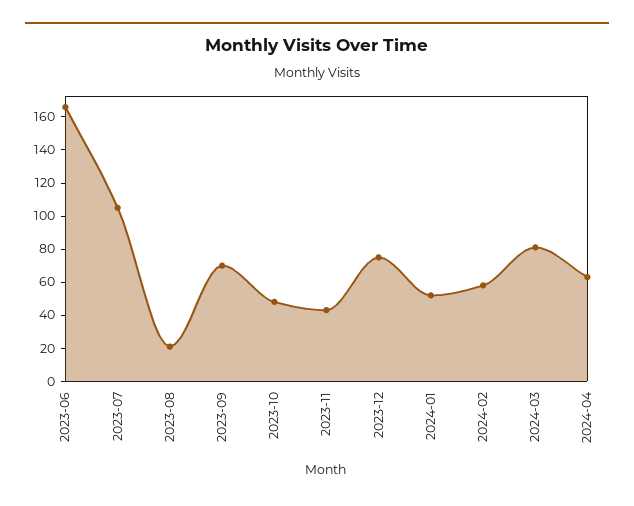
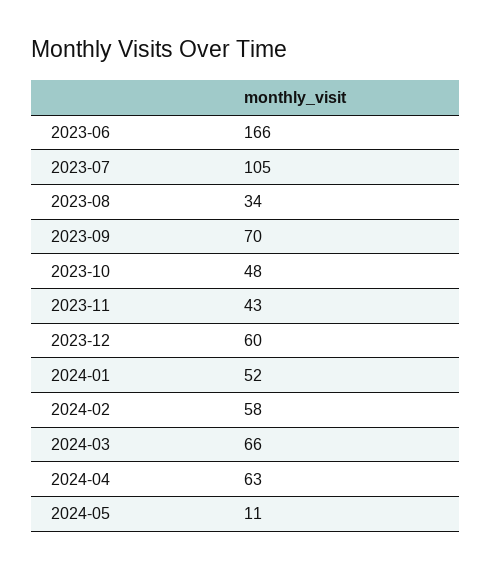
2023-08: 20 -> 34
2023-12: 75 -> 60
2024-03: 80 -> 66
2024-05: none -> 11

